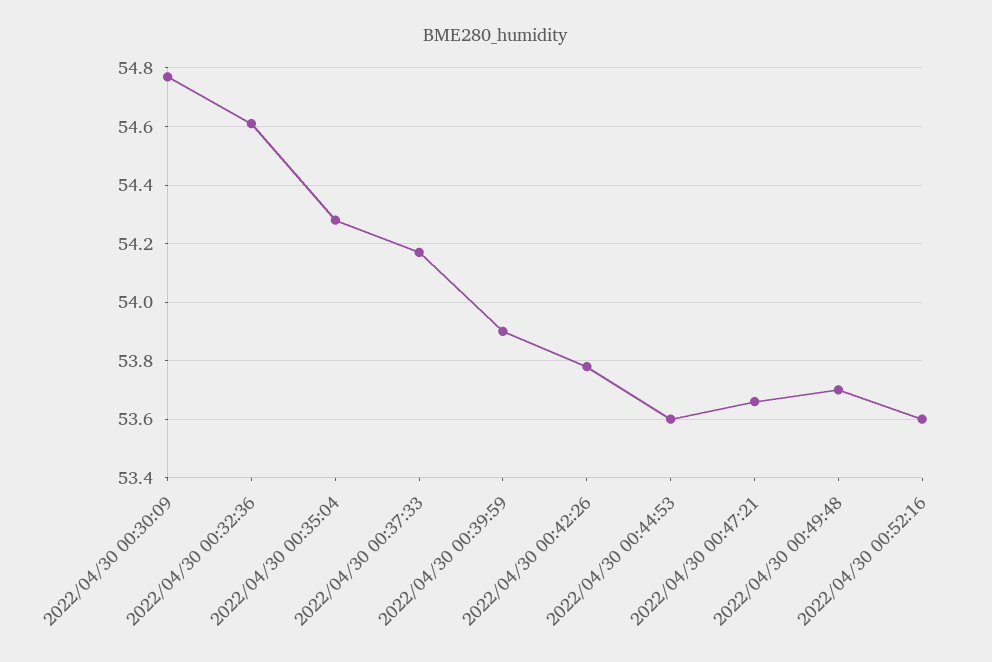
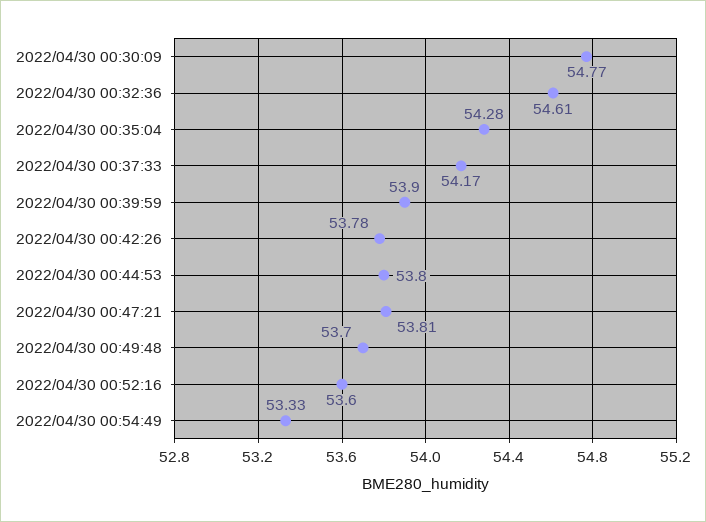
2022/04/30 00:44:53: 53.6 -> 53.8
2022/04/30 00:47:21: 53.65 -> 53.81
2022/04/30 00:54:49: none -> 53.33

